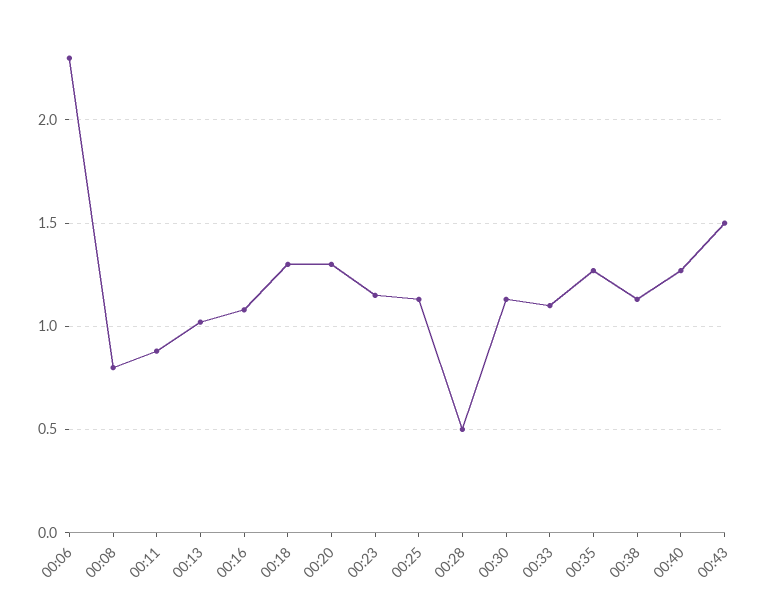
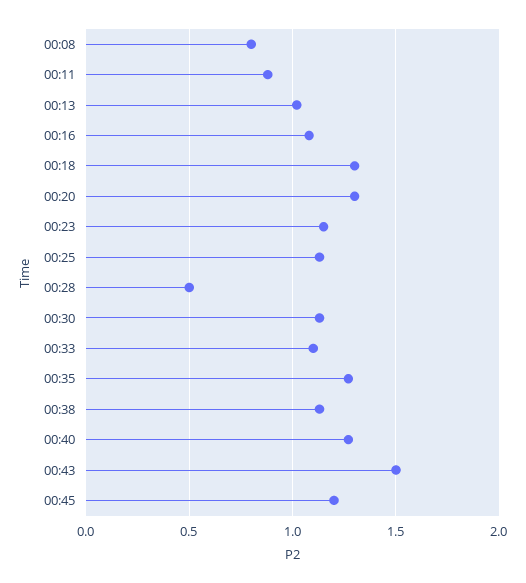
00:06: 2.3 -> none
00:45: none -> 1.2

